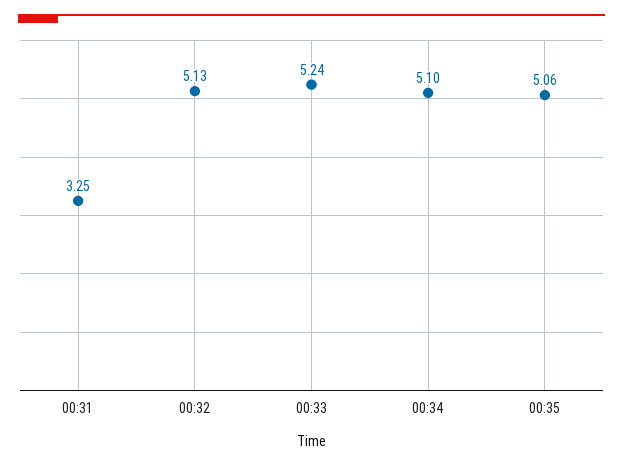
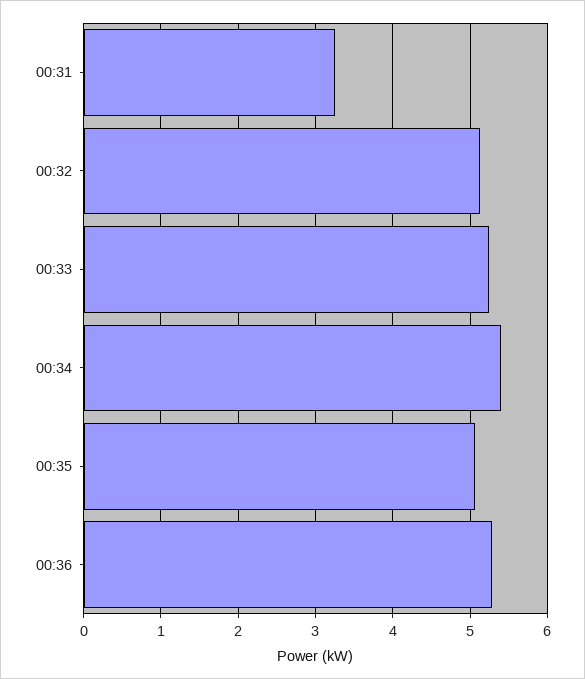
00:34: 5.1 -> 5.4
00:36: none -> 5.3

